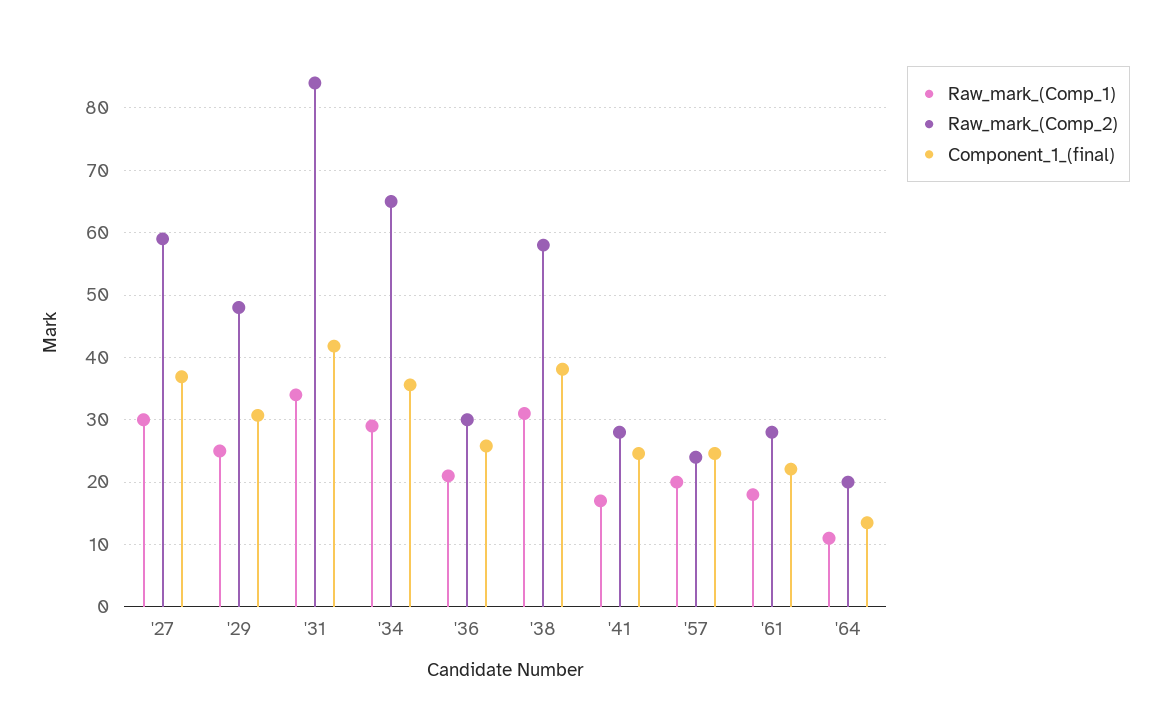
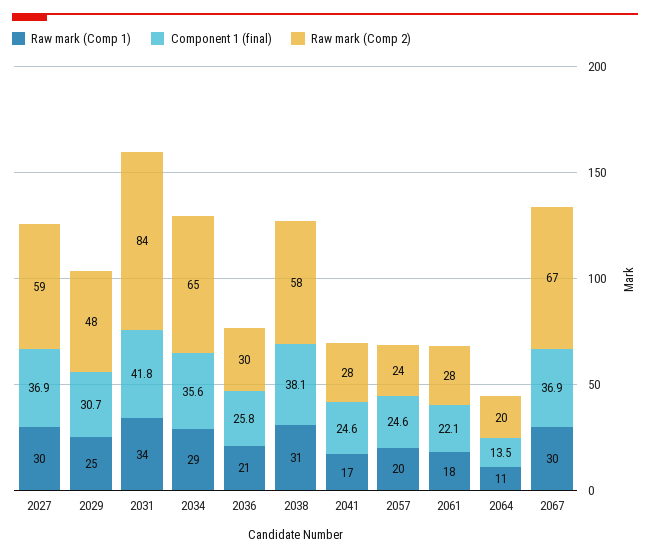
Raw_mark_(Comp_1), 2067: none -> 30
Component_1_(final), 2067: none -> 36.9
Raw_mark_(Comp_2), 2067: none -> 67

